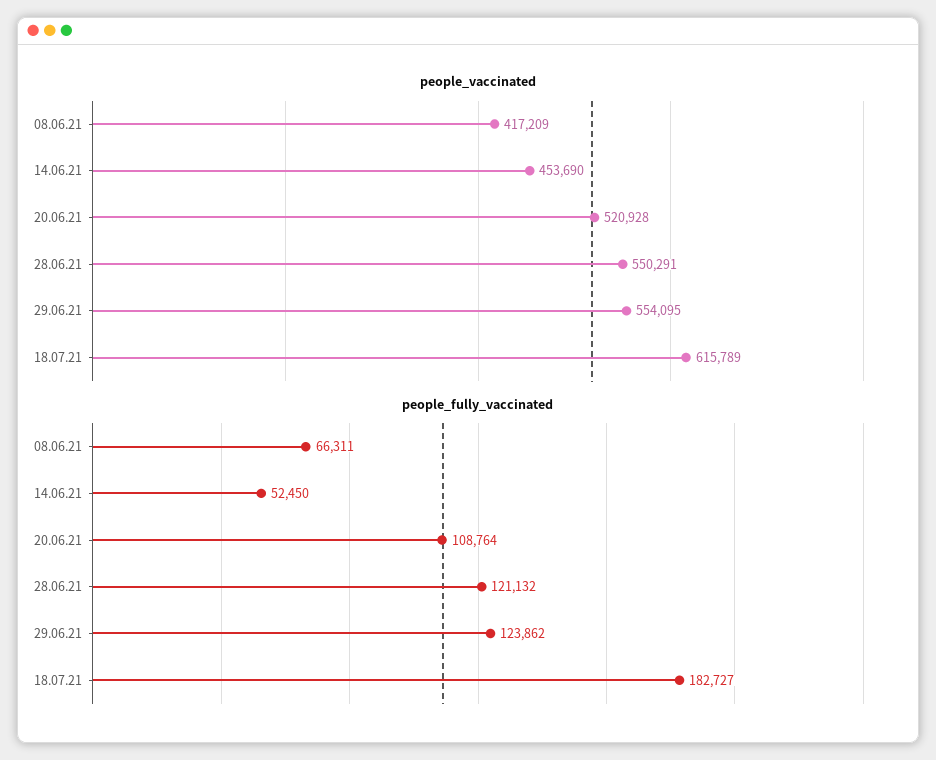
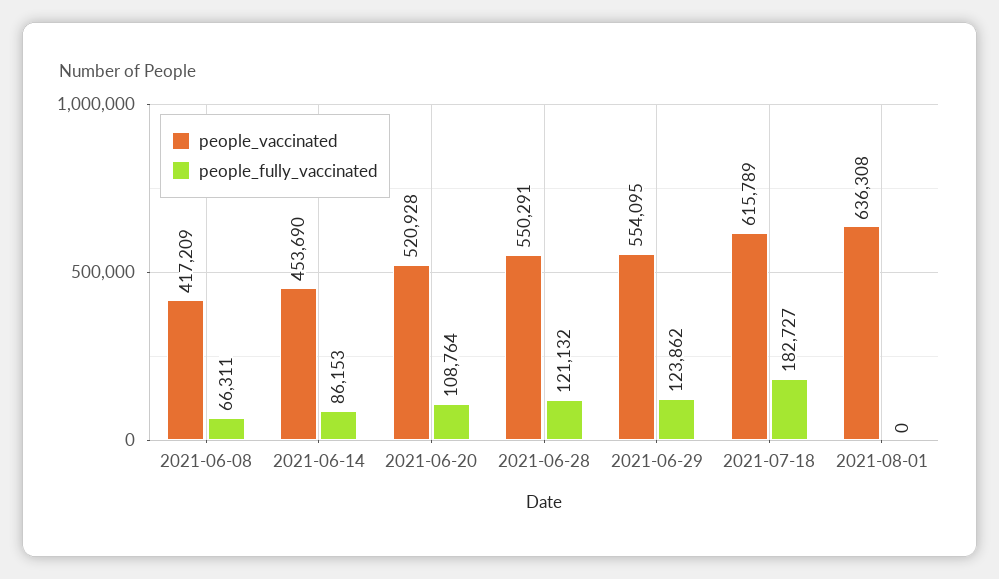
people_fully_vaccinated, 14.06.21: 52450 -> 86153
people_vaccinated, 2021-08-01: none -> 636308
people_fully_vaccinated, 2021-08-01: none -> 0

